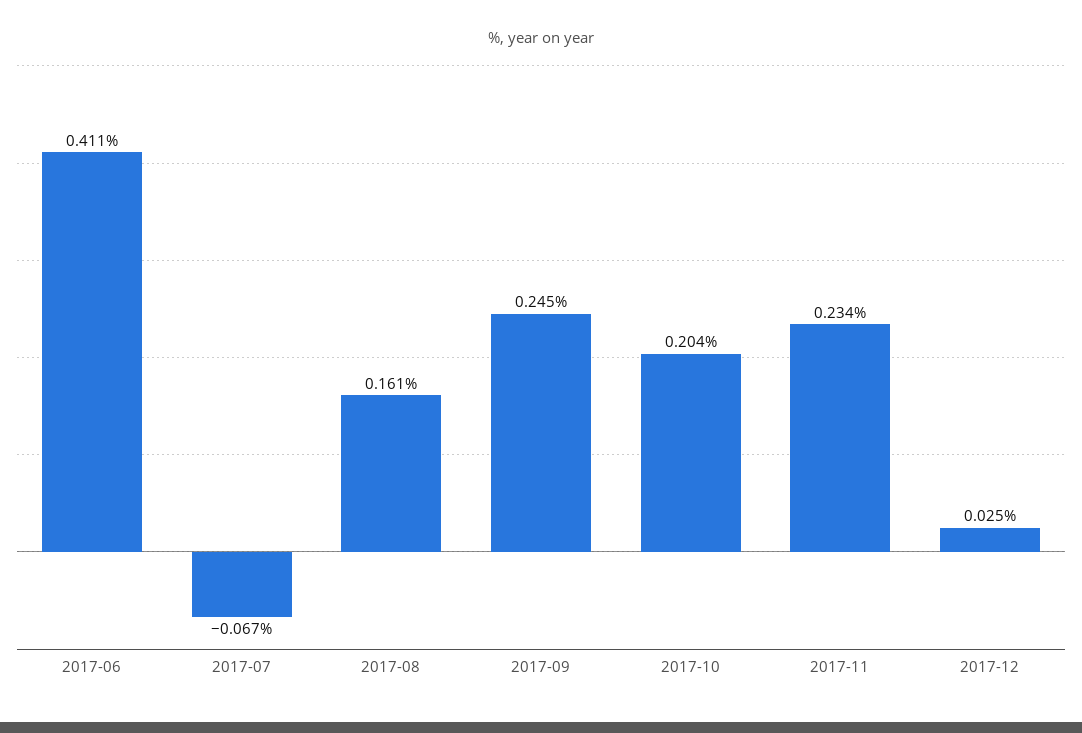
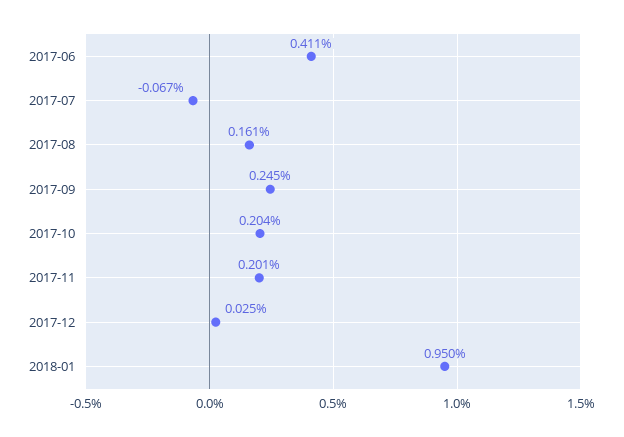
2017-11: 0.234 -> 0.201
2018-01: none -> 0.95

